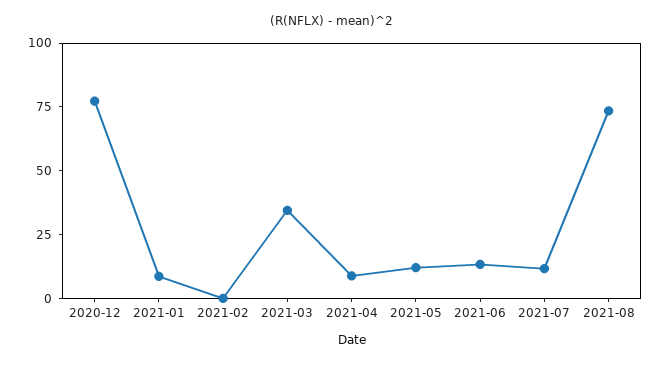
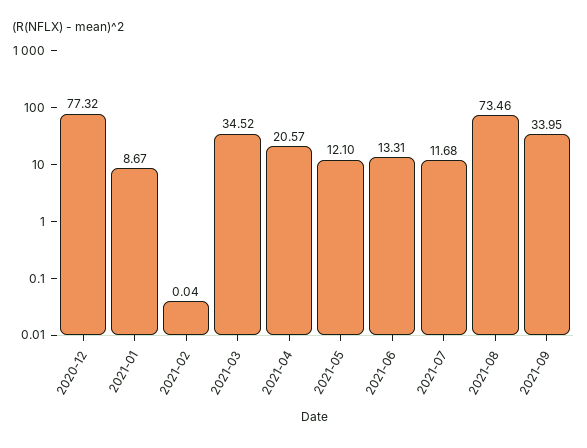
2021-04: 10 -> 20.57
2021-09: none -> 33.95

